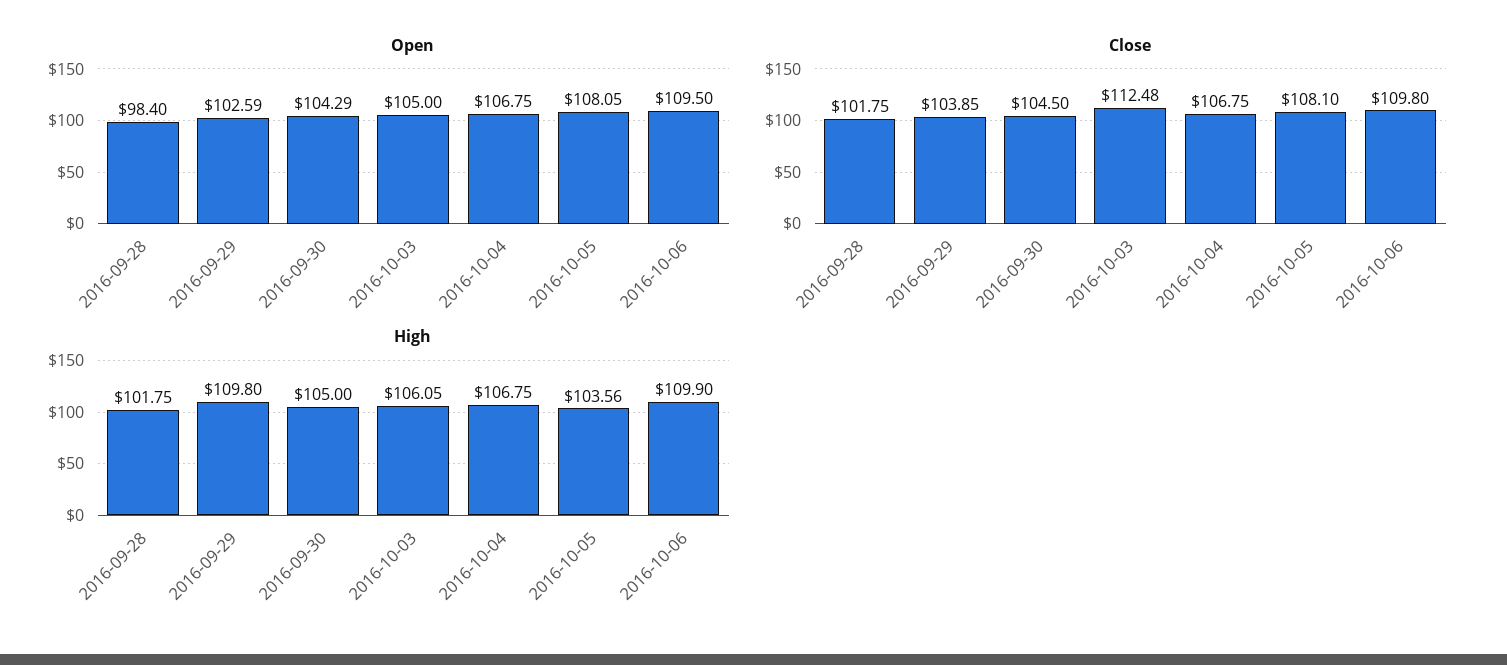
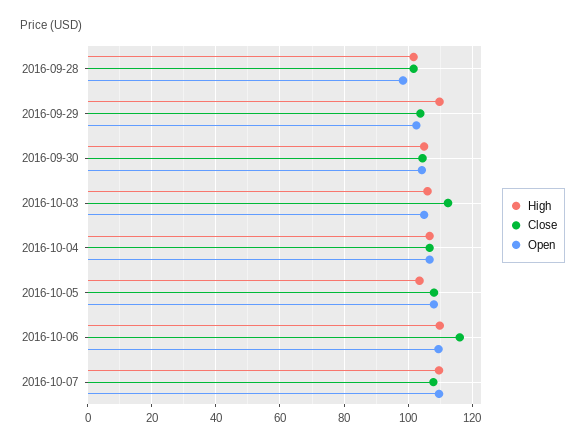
Close, 2016-10-06: 109.8 -> 116
High, 2016-10-07: none -> 110
Close, 2016-10-07: none -> 108
Open, 2016-10-07: none -> 110

